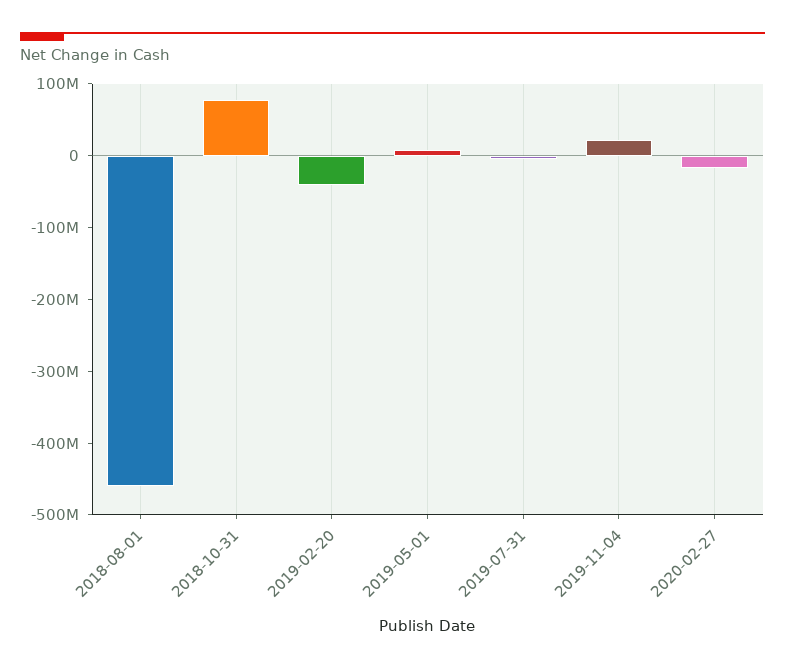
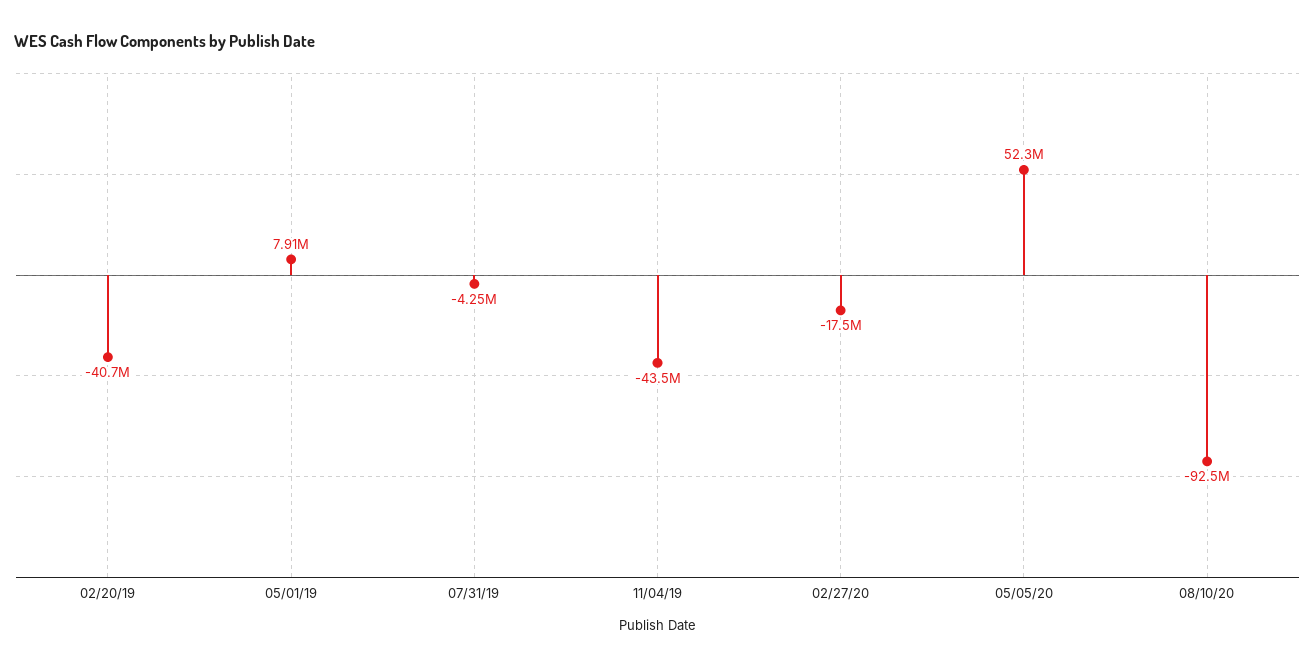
2018-08-01: -460000000 -> none
2018-10-31: 80000000 -> none
2019-11-04: 20000000 -> -43500000
05/05/20: none -> 52300000
08/10/20: none -> -92500000

